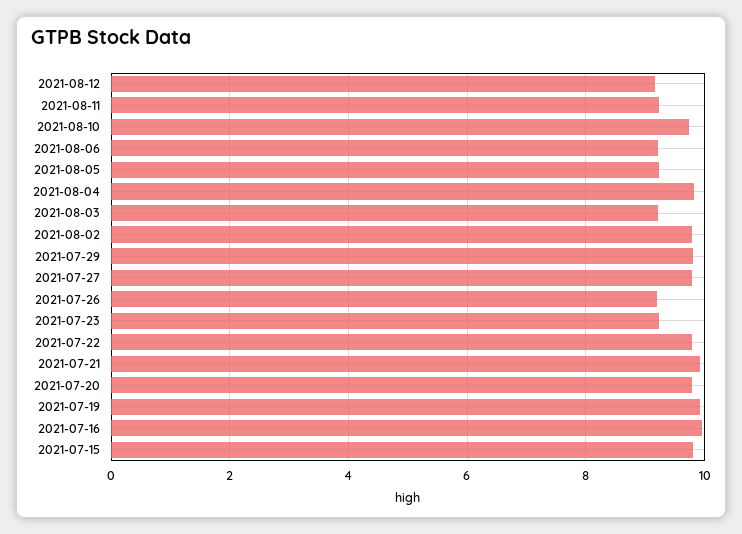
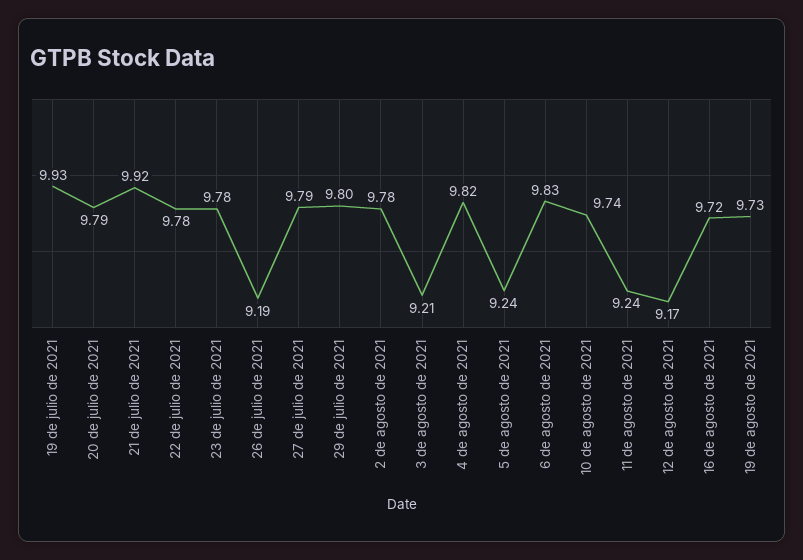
2021-08-06: 9.2 -> 9.83
2021-07-23: 9.2 -> 9.78
2021-07-16: 10 -> none
2021-07-15: 9.8 -> none
16 de agosto de 2021: none -> 9.72
19 de agosto de 2021: none -> 9.73

